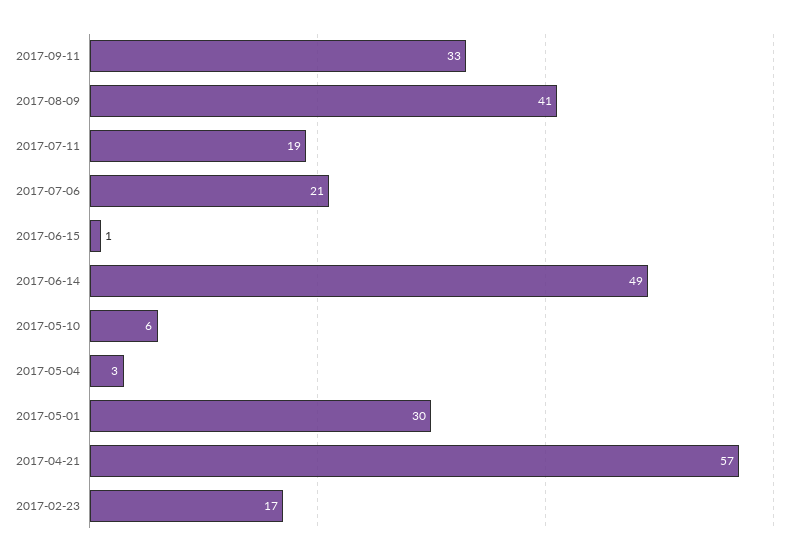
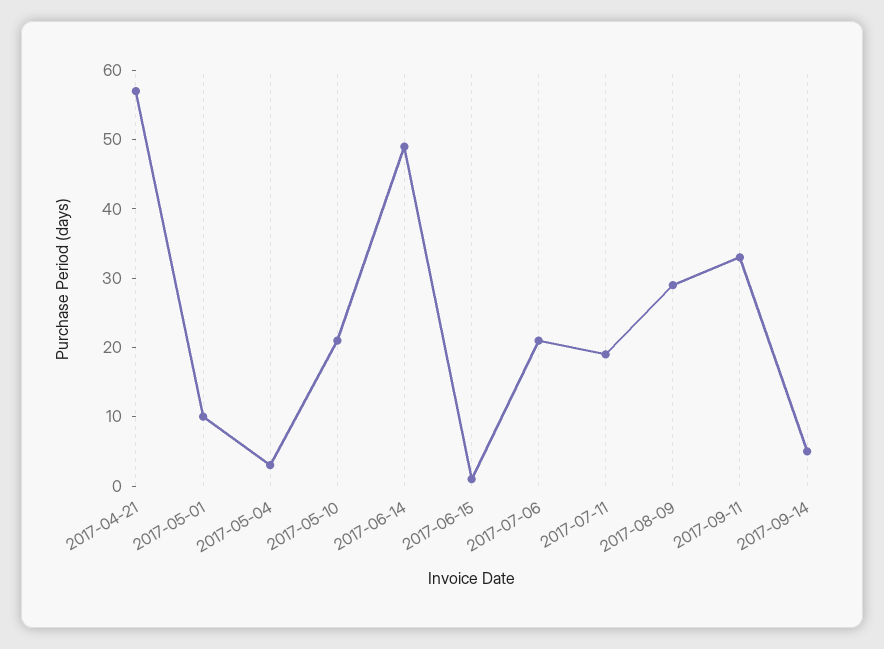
2017-08-09: 41 -> 30
2017-05-10: 6 -> 20
2017-05-01: 30 -> 10
2017-02-23: 17 -> none
2017-09-14: none -> 5

